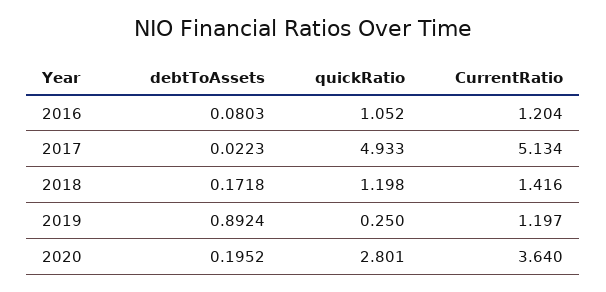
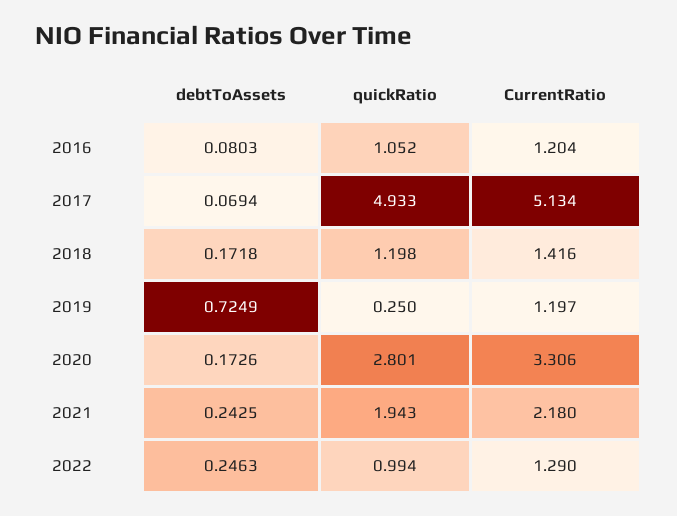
debtToAssets, 2017: 0.0223 -> 0.0694
debtToAssets, 2019: 0.8924 -> 0.7249
debtToAssets, 2020: 0.1952 -> 0.1726
CurrentRatio, 2020: 3.64 -> 3.306
debtToAssets, 2021: none -> 0.2425
quickRatio, 2021: none -> 1.943
CurrentRatio, 2021: none -> 2.18
debtToAssets, 2022: none -> 0.2463
quickRatio, 2022: none -> 0.994
CurrentRatio, 2022: none -> 1.29

